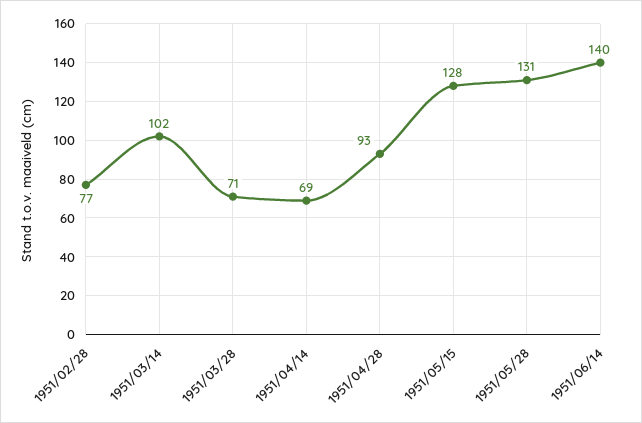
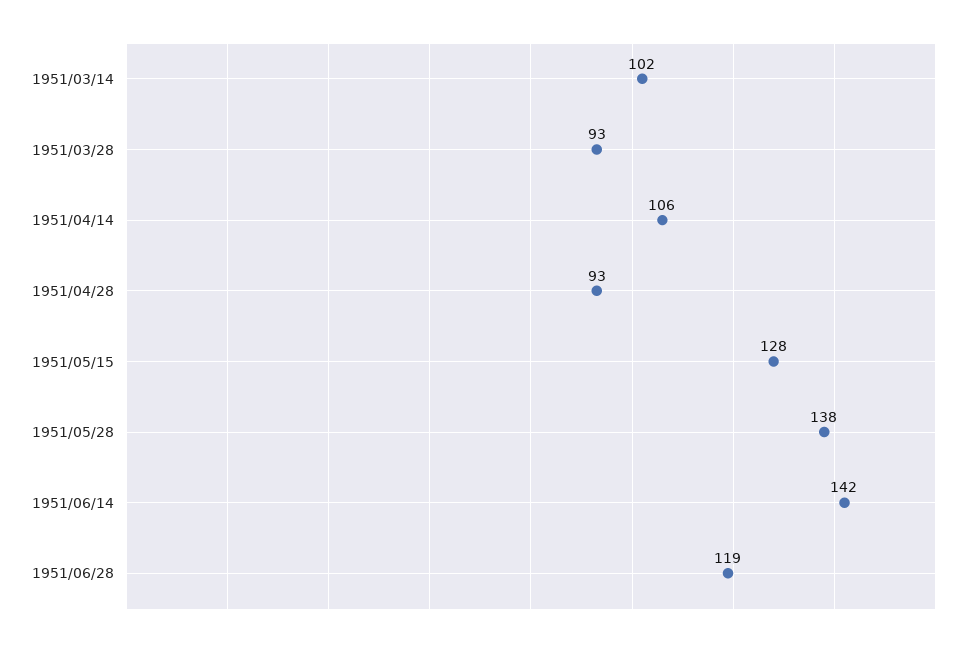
1951/02/28: 77 -> none
1951/03/28: 71 -> 93
1951/04/14: 69 -> 106
1951/05/28: 131 -> 138
1951/06/14: 140 -> 142
1951/06/28: none -> 119

